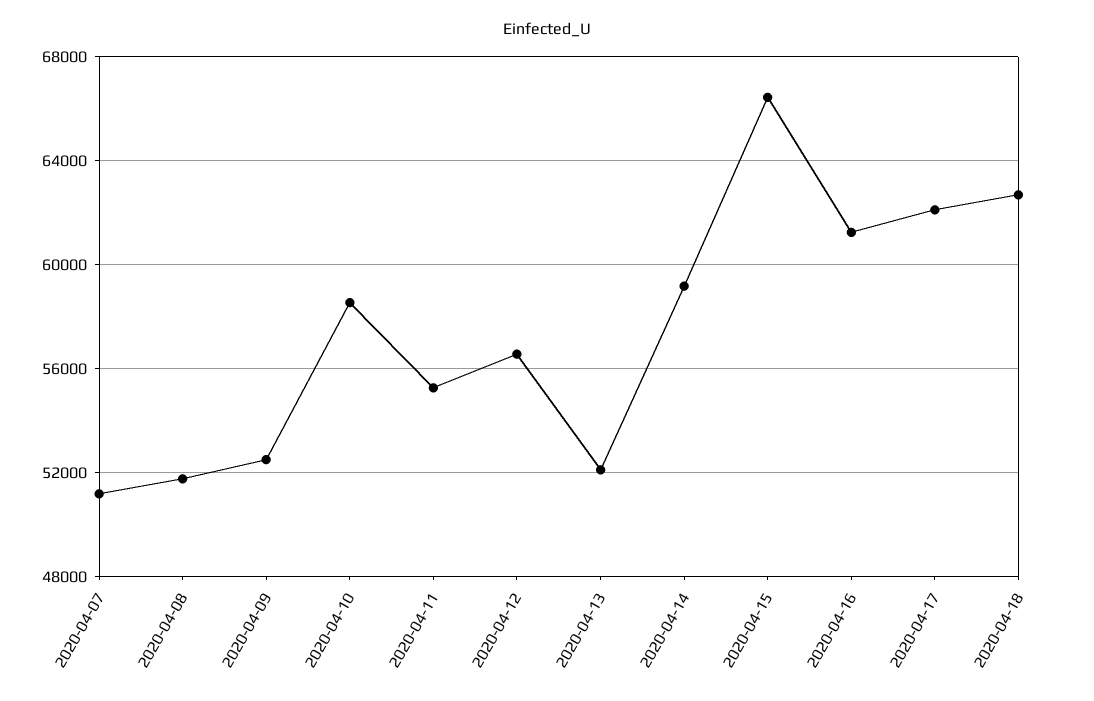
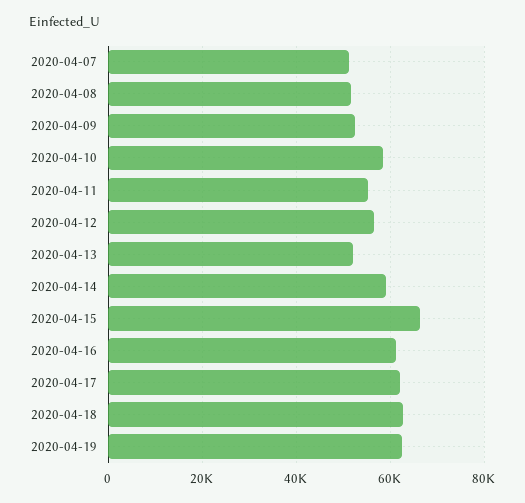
2020-04-19: none -> 62000

